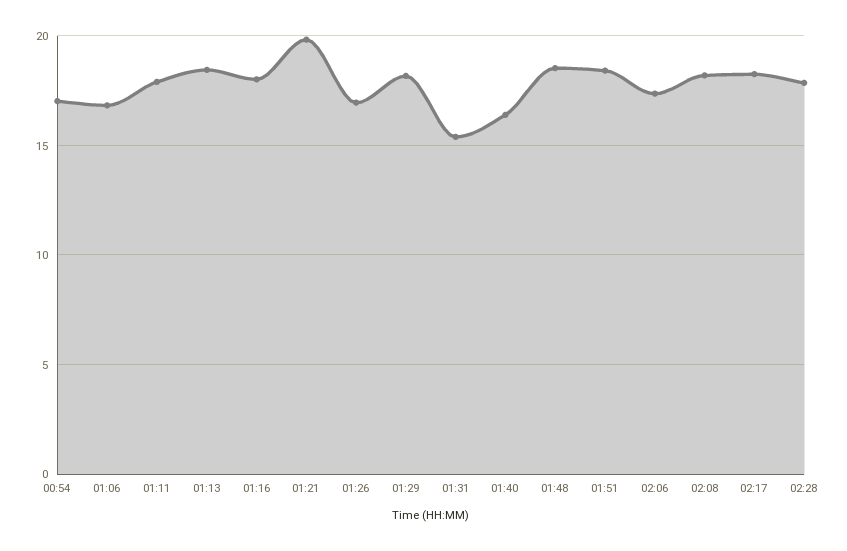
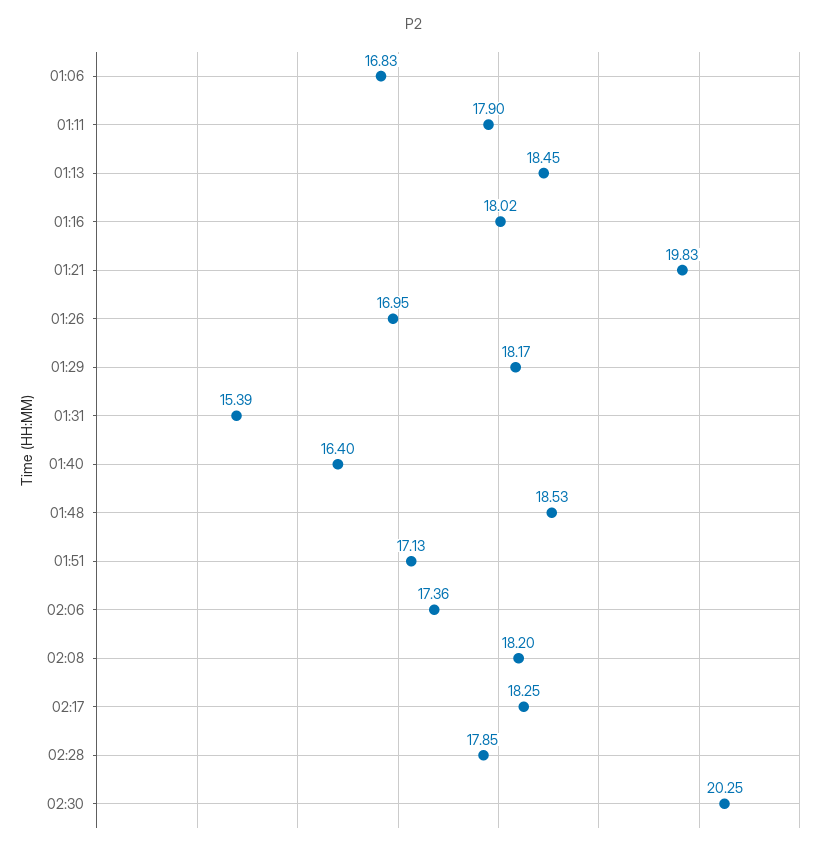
00:54: 17 -> none
01:51: 18.5 -> 17.13
02:30: none -> 20.25

